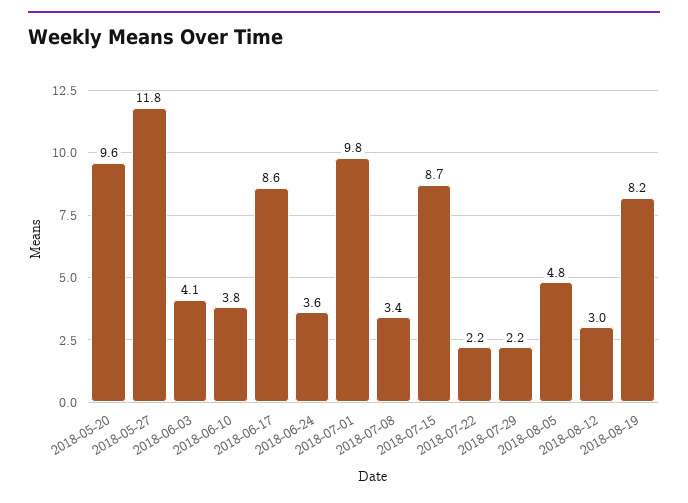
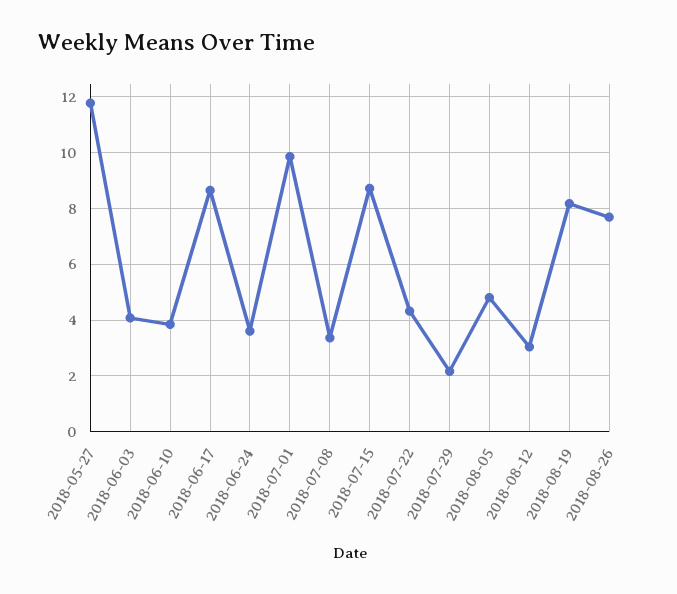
2018-05-20: 9.6 -> none
2018-07-22: 2.2 -> 4.25
2018-08-26: none -> 7.75

